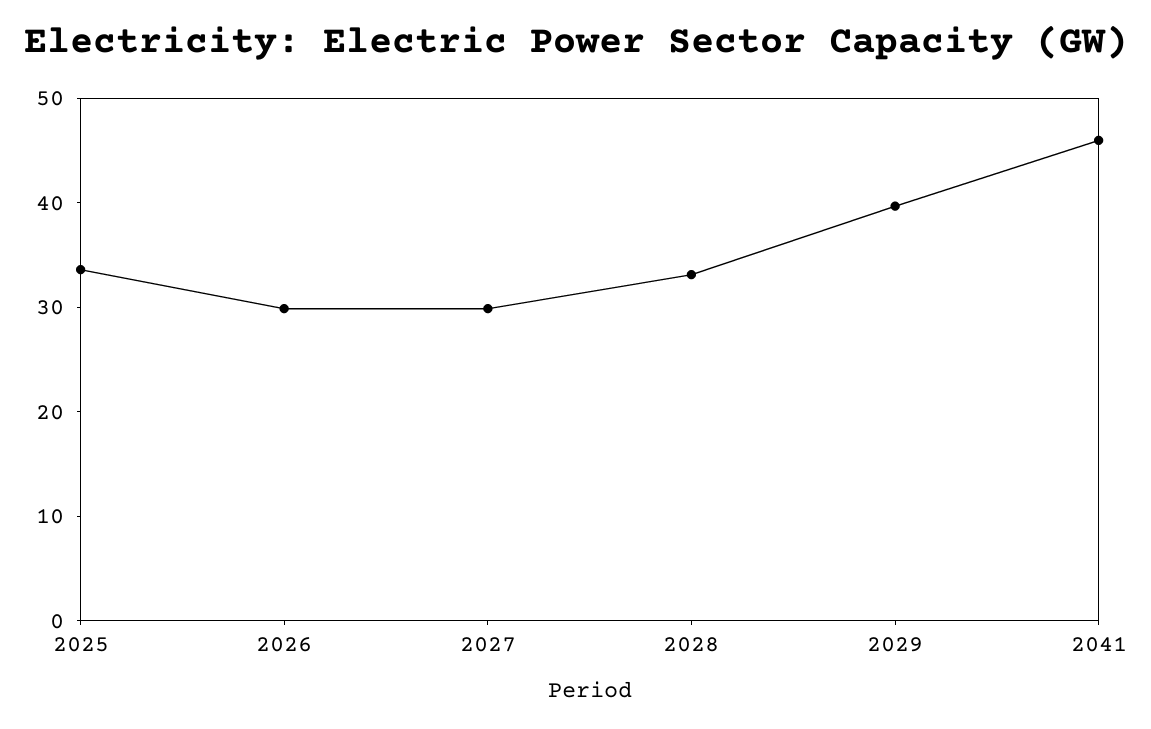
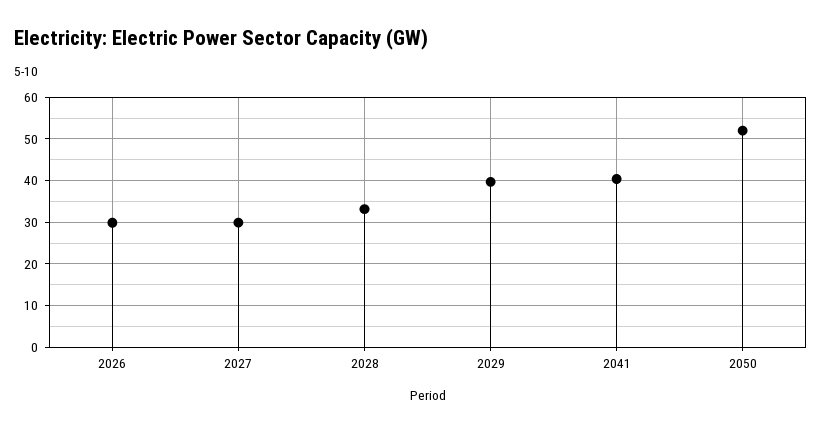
2025: 34 -> none
2041: 46 -> 40
2050: none -> 52

